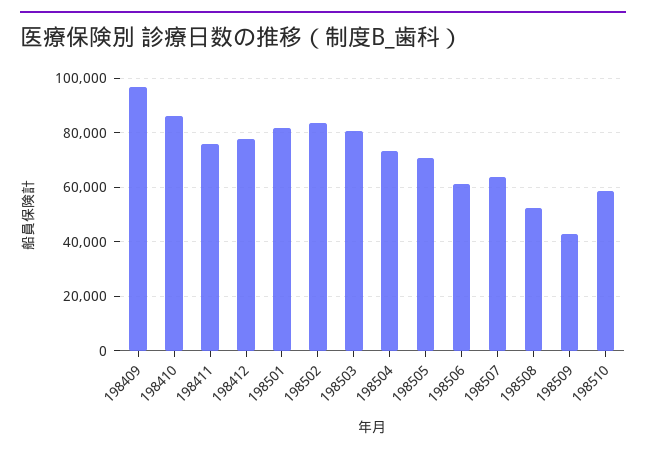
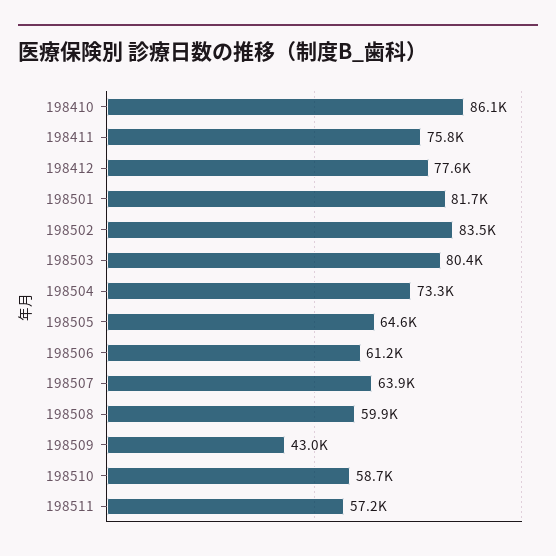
198409: 97500 -> none
198505: 70000 -> 64600
198508: 52500 -> 59900
198511: none -> 57200

